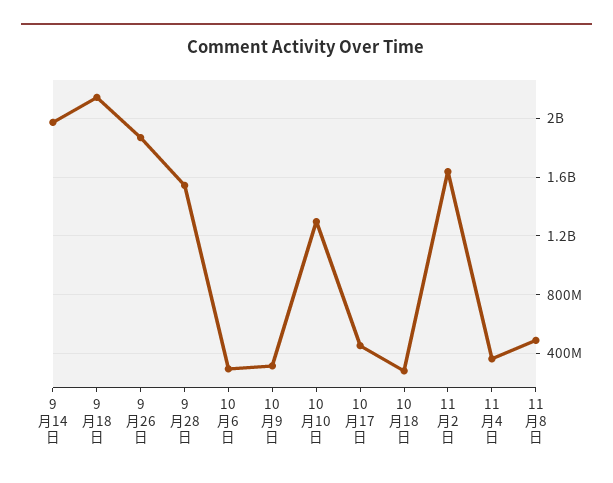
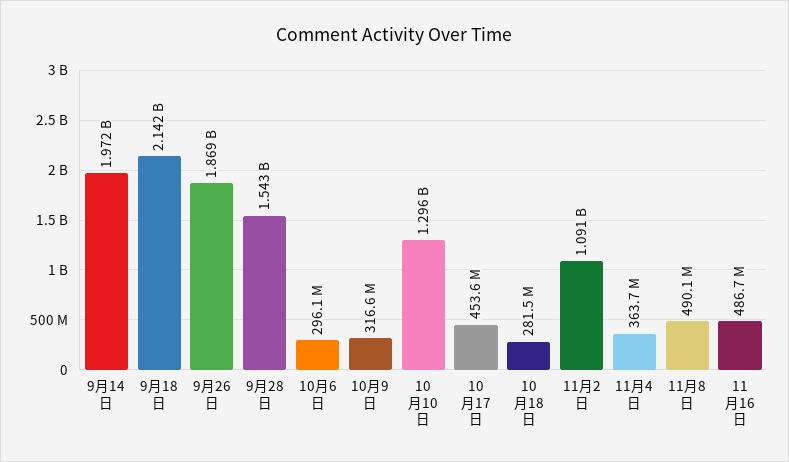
11月2日: 1650000000 -> 1091000000
11月16日: none -> 486700000

